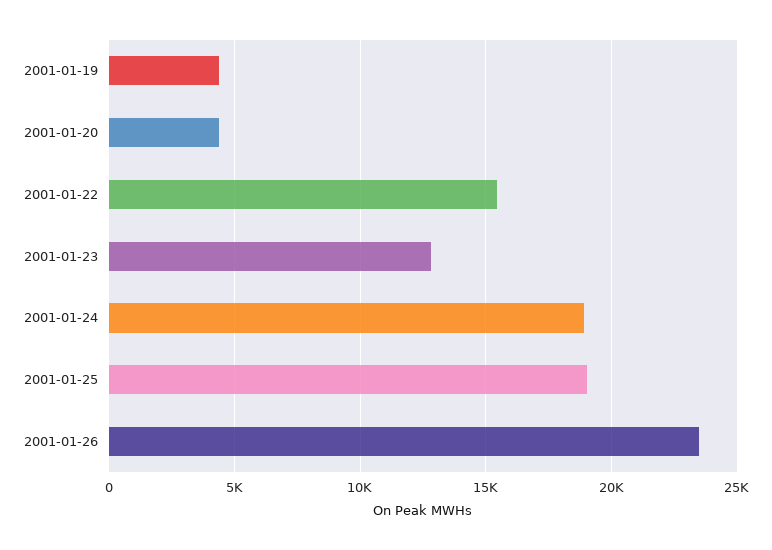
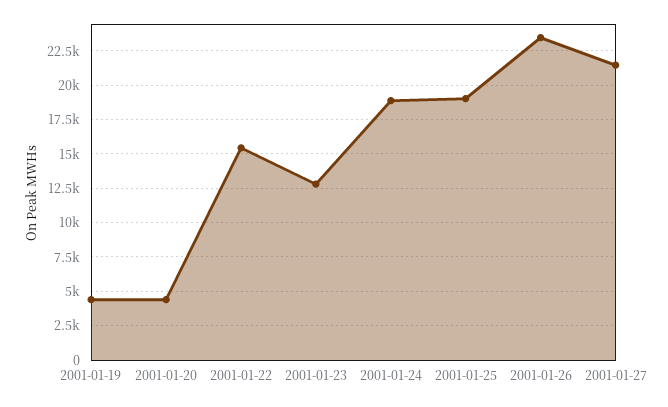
2001-01-27: none -> 21500

